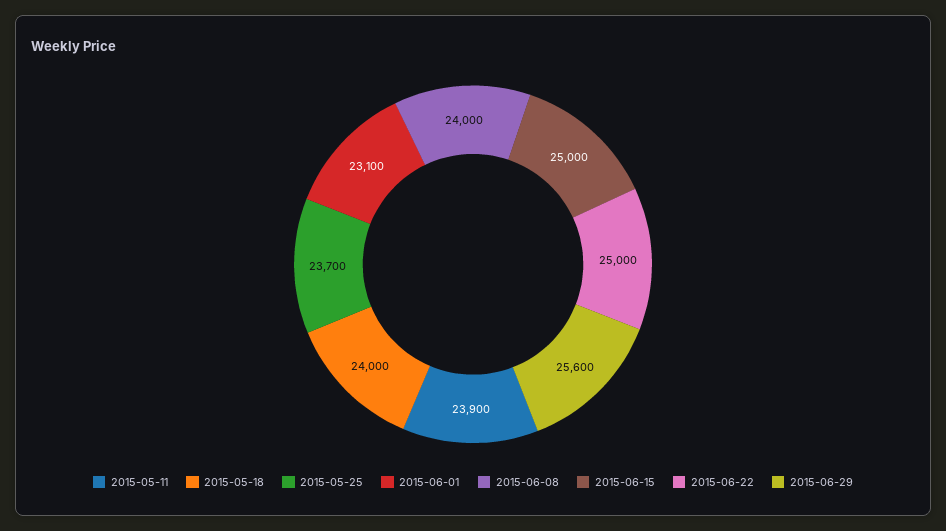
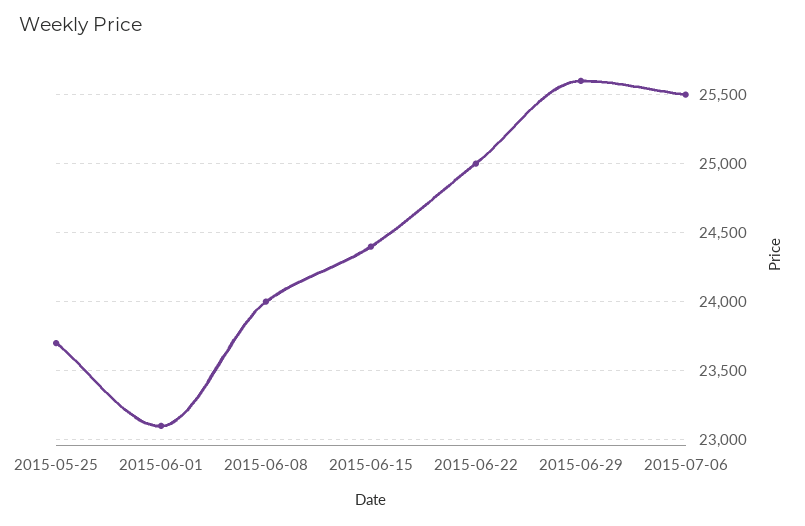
2015-05-11: 23900 -> none
2015-05-18: 24000 -> none
2015-06-15: 25000 -> 24400
2015-07-06: none -> 25500

